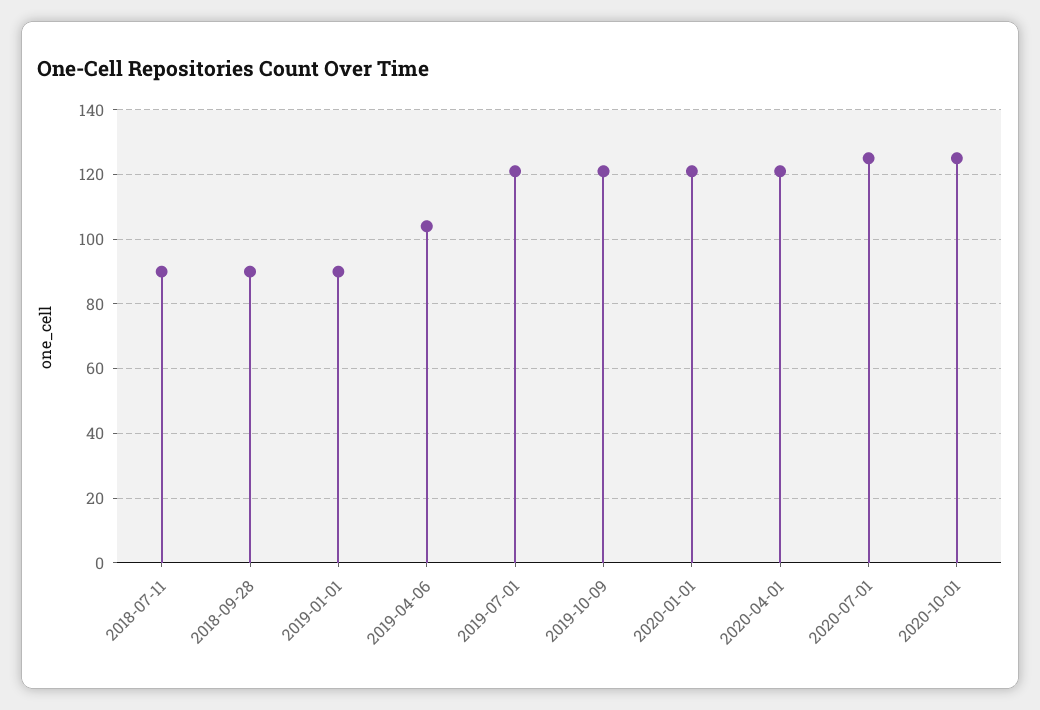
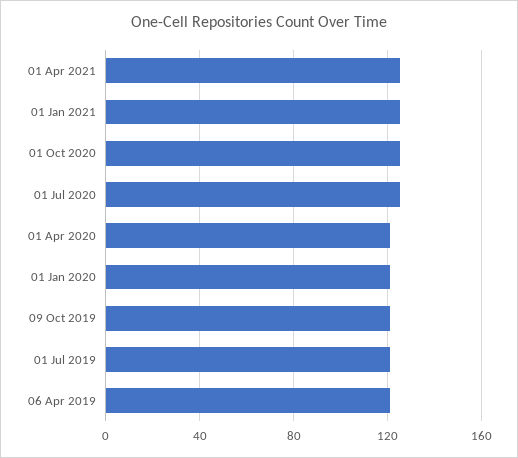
2018-07-11: 90 -> none
2018-09-28: 90 -> none
2019-01-01: 90 -> none
2019-04-06: 105 -> 120
01 Apr 2021: none -> 125
01 Jan 2021: none -> 125

